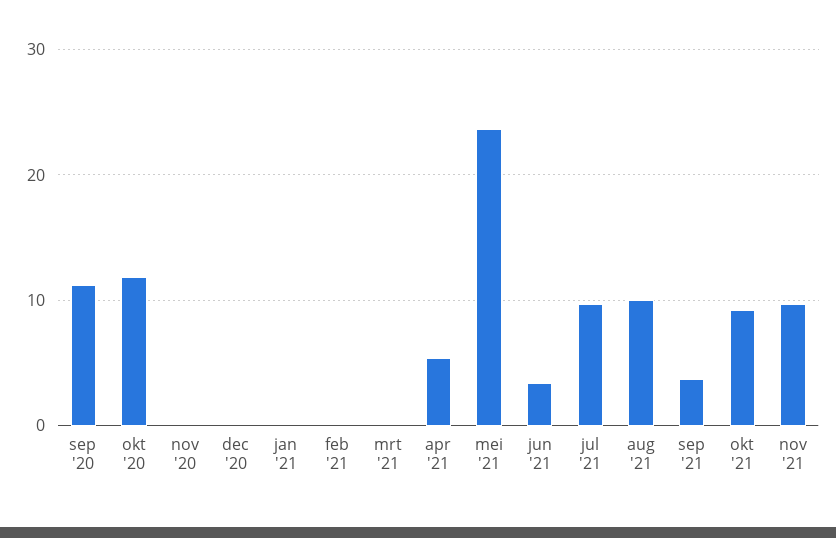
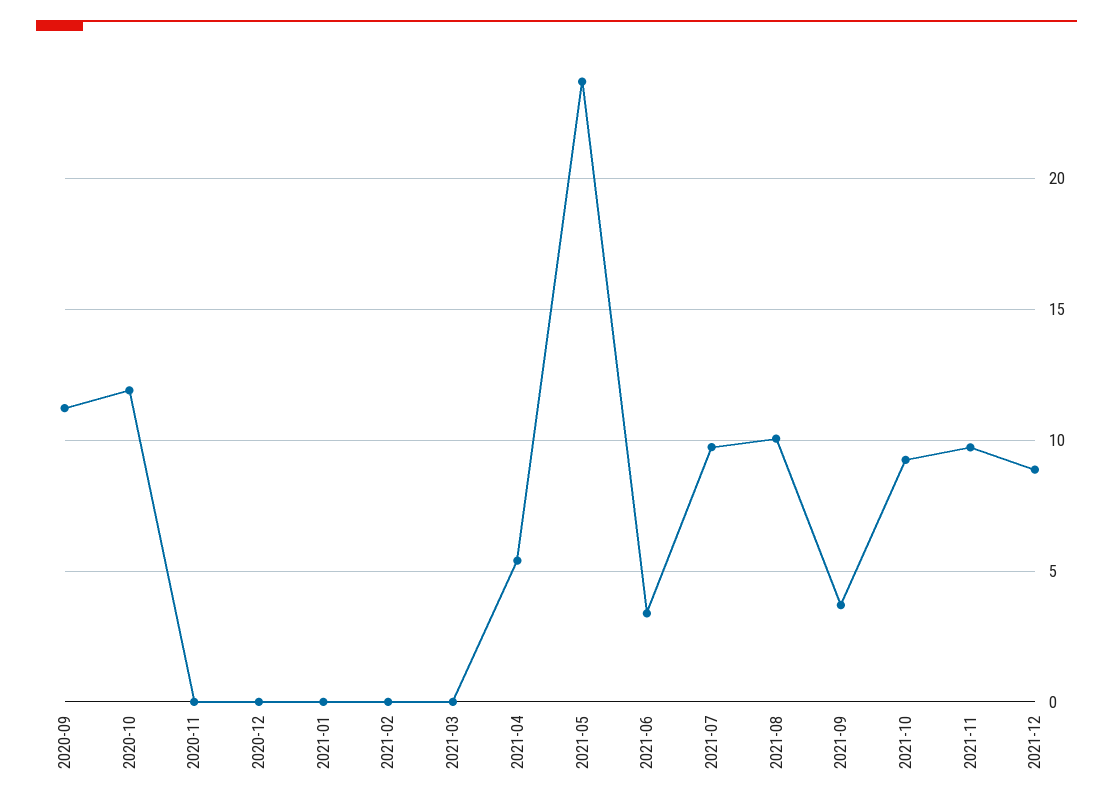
2021-12: none -> 9

